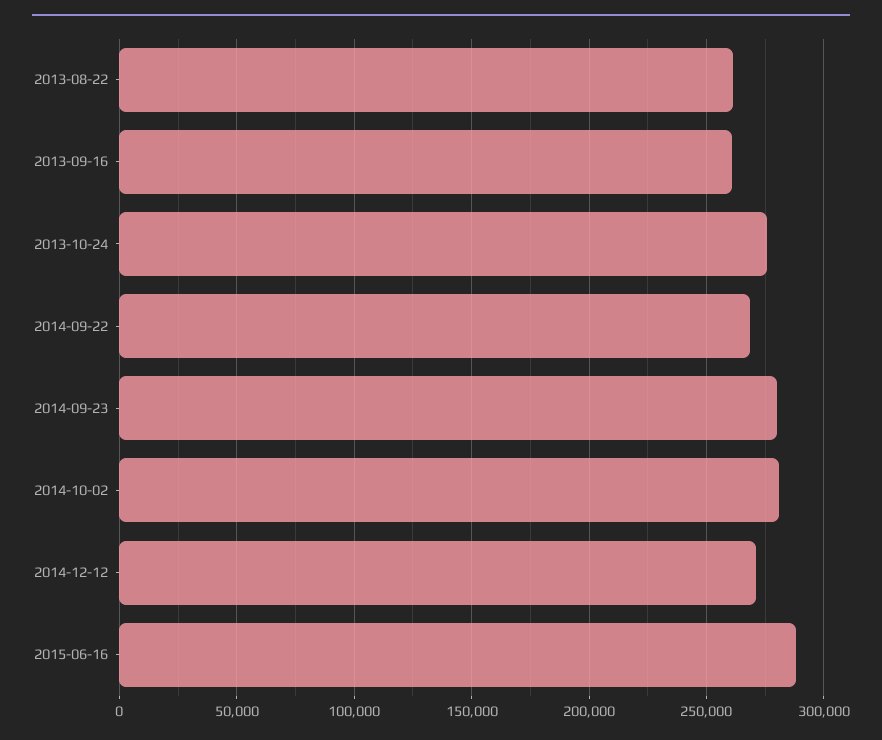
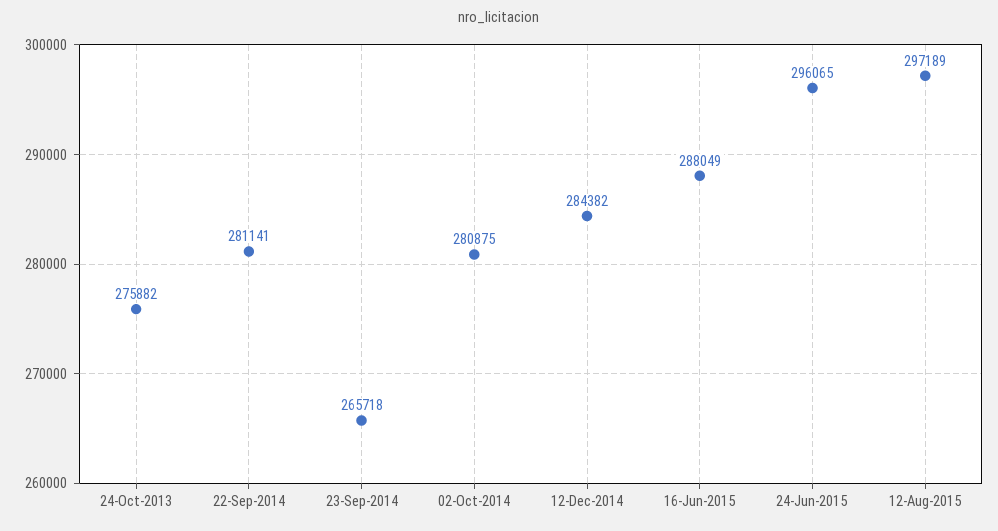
2013-08-22: 260000 -> none
2013-09-16: 260000 -> none
2014-09-22: 270000 -> 281141
2014-09-23: 280000 -> 265718
2014-12-12: 270000 -> 284382
24-Jun-2015: none -> 296065
12-Aug-2015: none -> 297189

